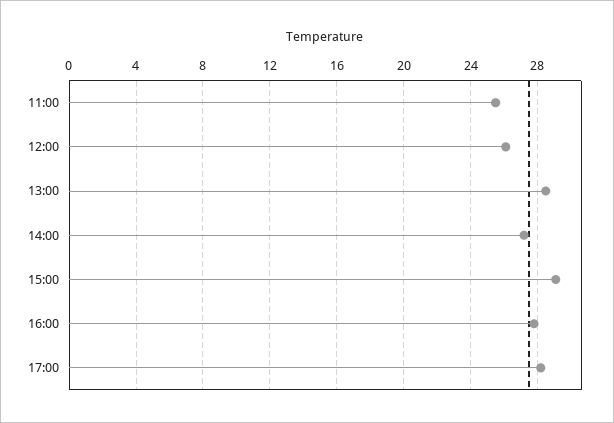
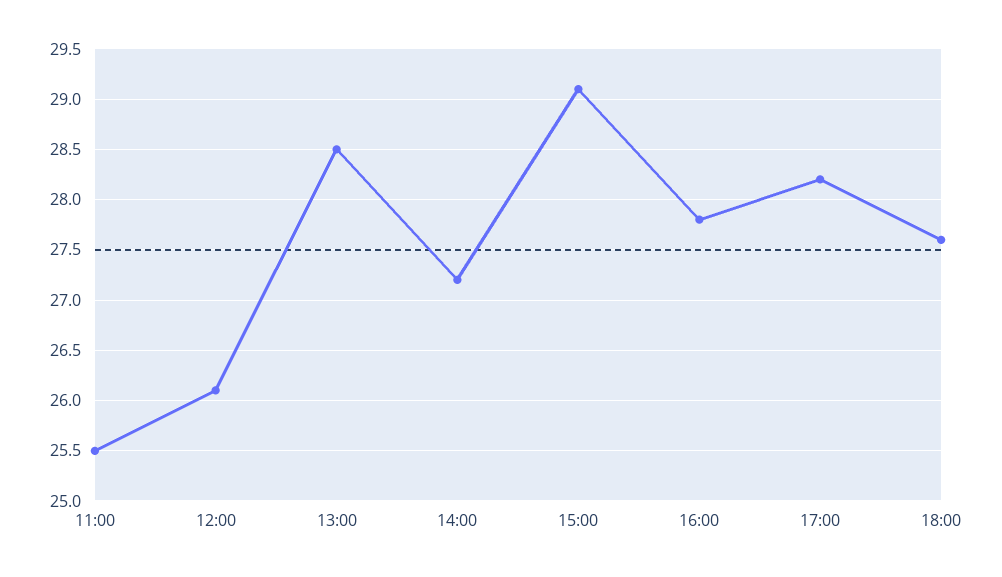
18:00: none -> 27.6

